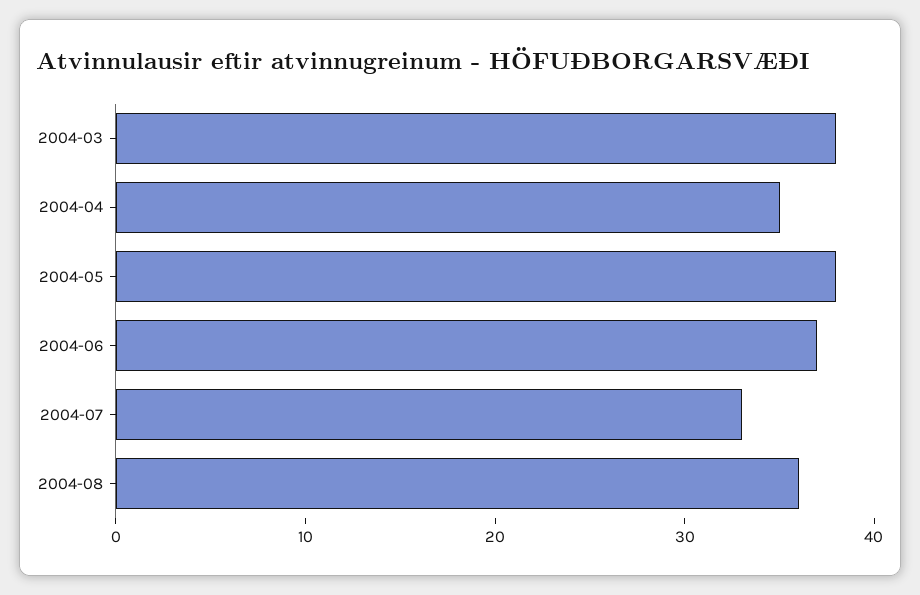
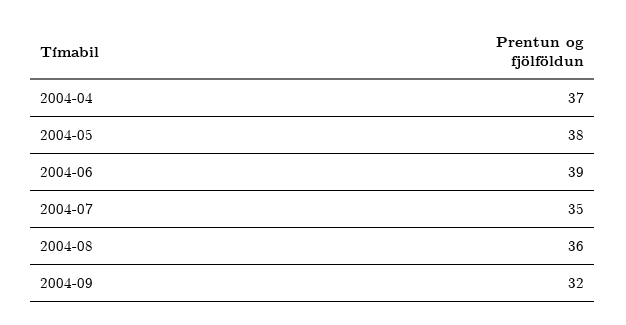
2004-03: 38 -> none
2004-04: 35 -> 37
2004-06: 37 -> 39
2004-07: 33 -> 35
2004-09: none -> 32

